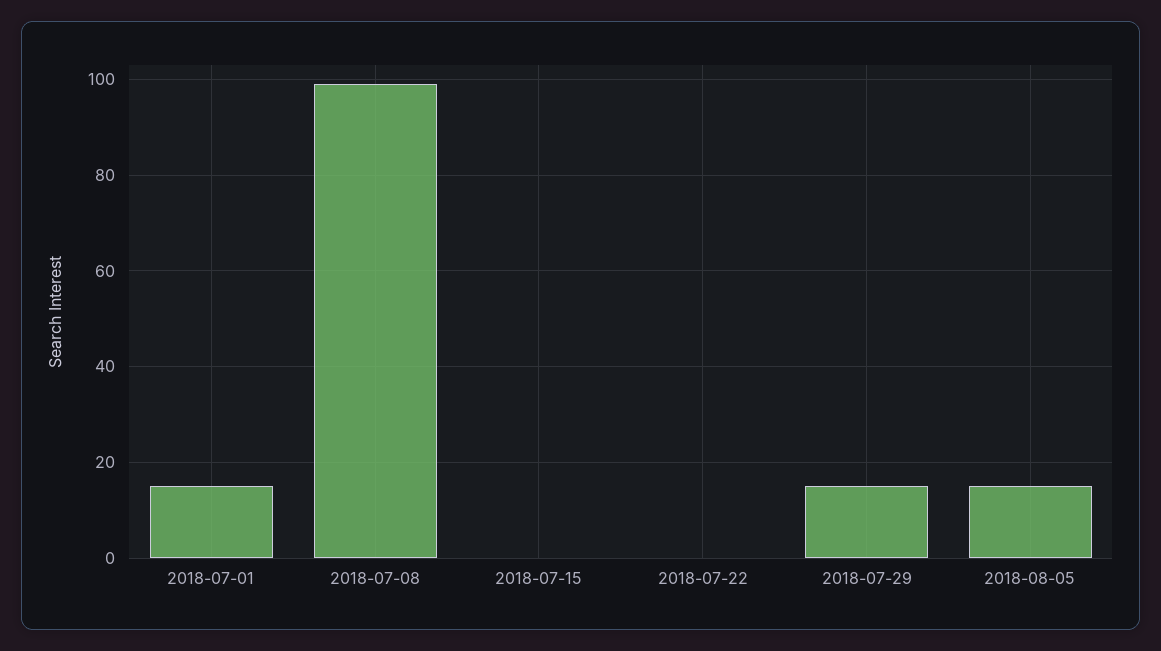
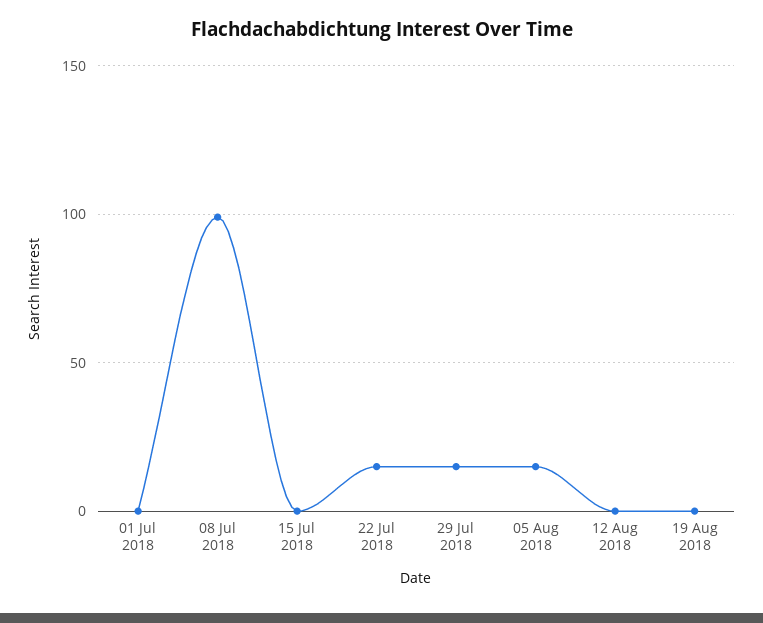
2018-07-01: 15 -> 0
2018-07-22: 0 -> 15
12 Aug 2018: none -> 0
19 Aug 2018: none -> 0

